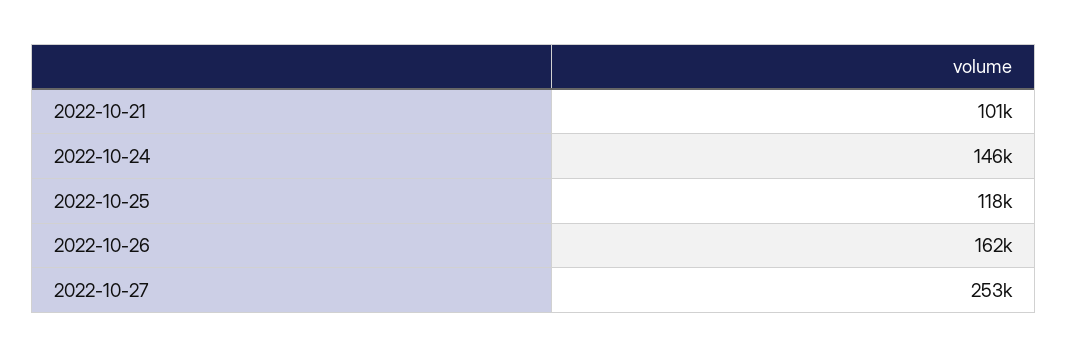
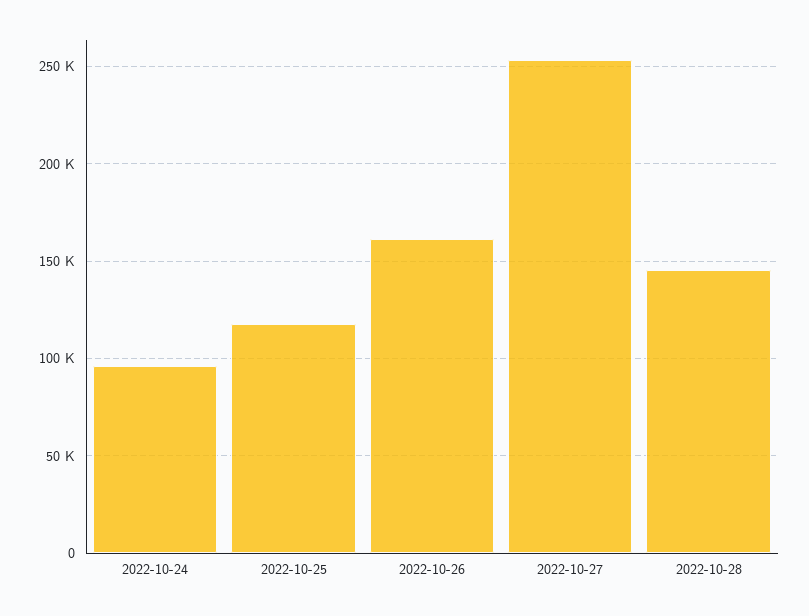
2022-10-21: 101000 -> none
2022-10-24: 146000 -> 95000
2022-10-28: none -> 145000

